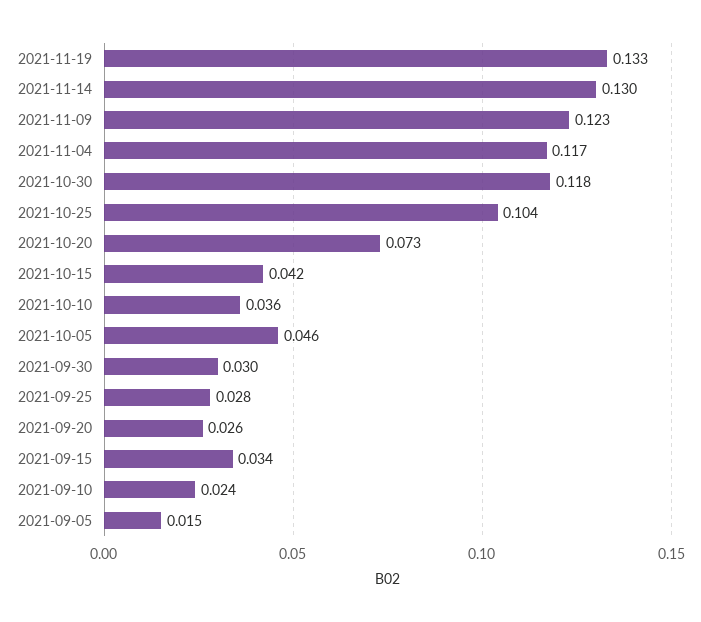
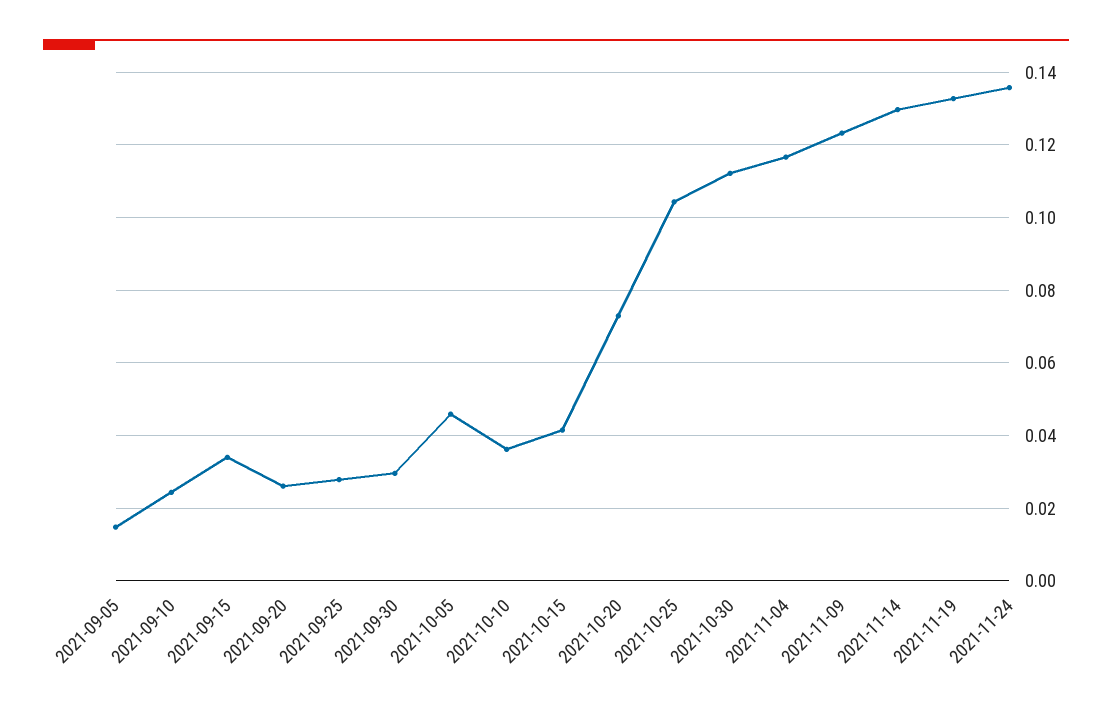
2021-10-30: 0.118 -> 0.112
2021-11-24: none -> 0.136

